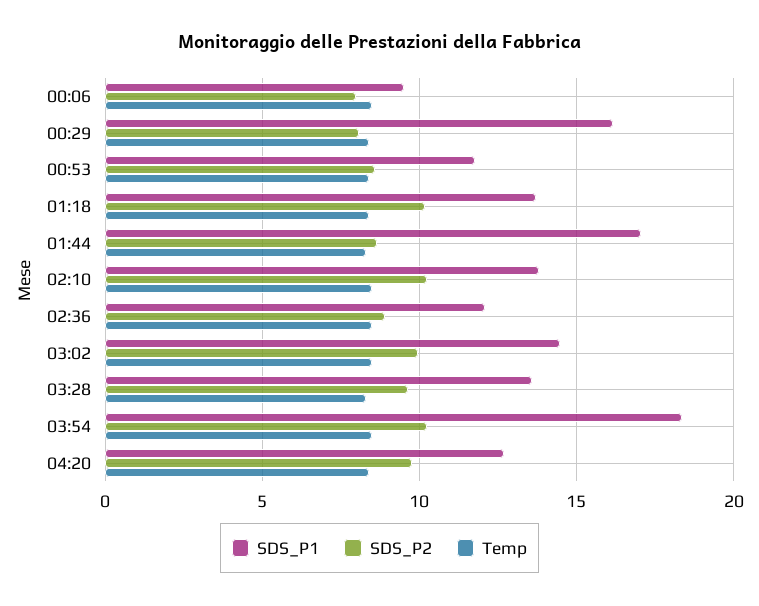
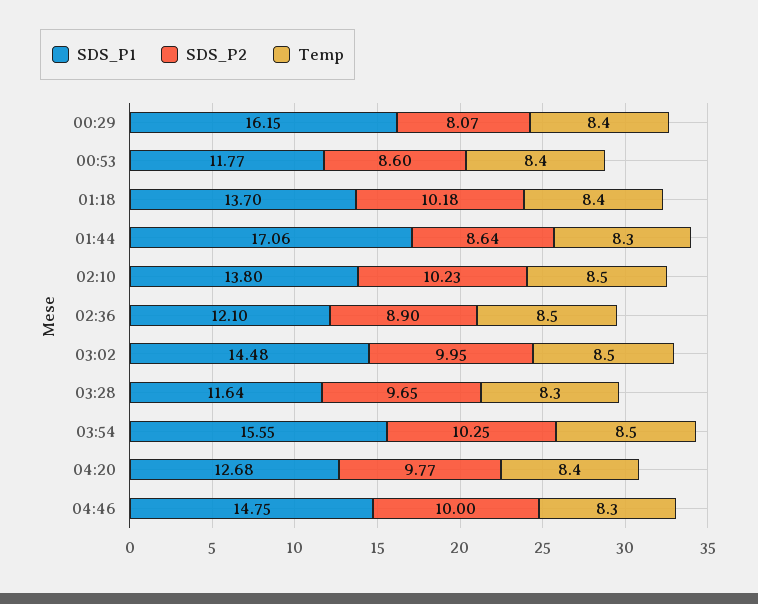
SDS_P1, 00:06: 9.5 -> none
SDS_P2, 00:06: 8 -> none
Temp, 00:06: 8.5 -> none
SDS_P1, 03:28: 13.5 -> 11.64
SDS_P1, 03:54: 18.5 -> 15.55
SDS_P1, 04:46: none -> 14.75
SDS_P2, 04:46: none -> 10
Temp, 04:46: none -> 8.3

